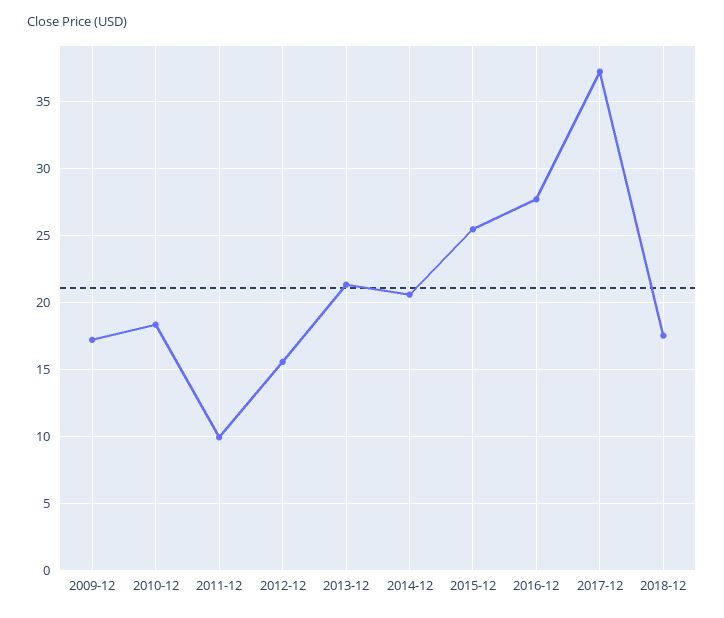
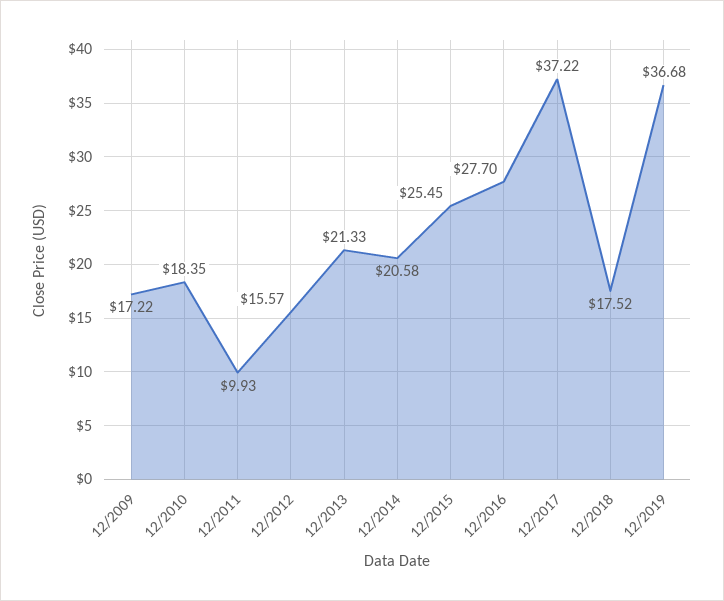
12/2019: none -> 36.68

